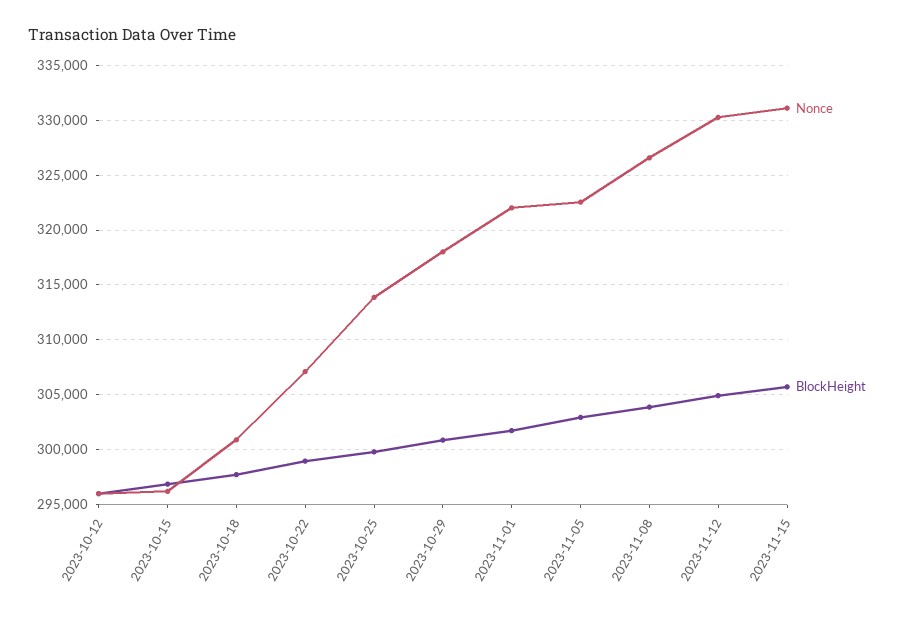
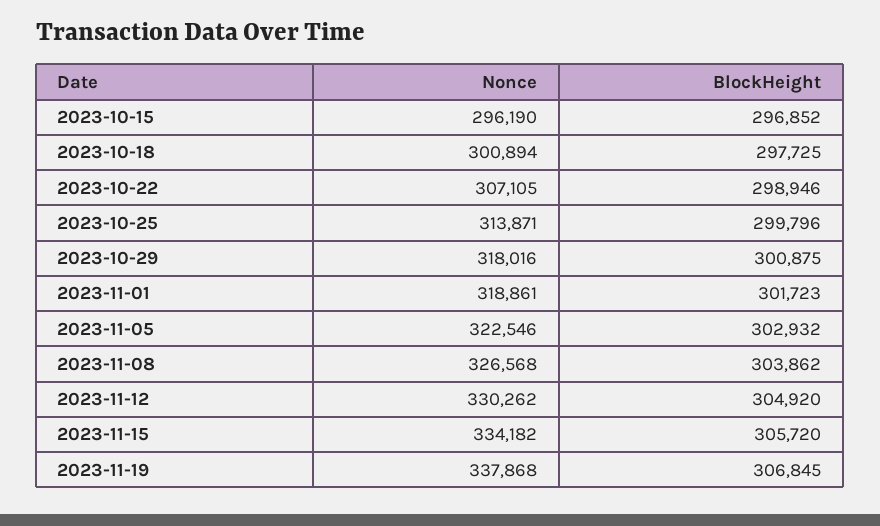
Nonce, 2023-10-12: 296000 -> none
BlockHeight, 2023-10-12: 296000 -> none
Nonce, 2023-11-01: 322000 -> 318861
Nonce, 2023-11-15: 331000 -> 334182
Nonce, 2023-11-19: none -> 337868
BlockHeight, 2023-11-19: none -> 306845

